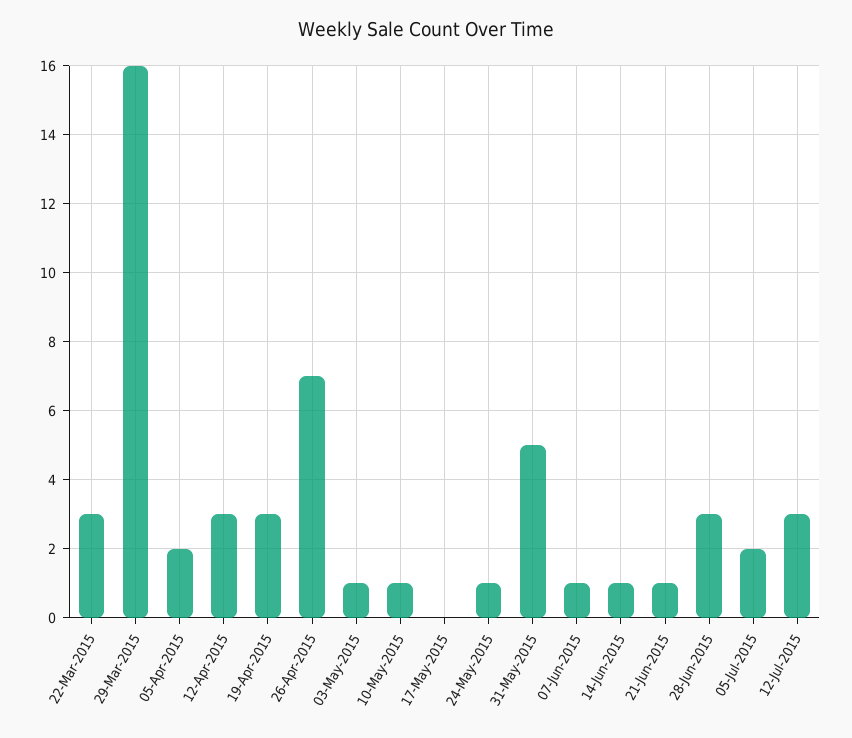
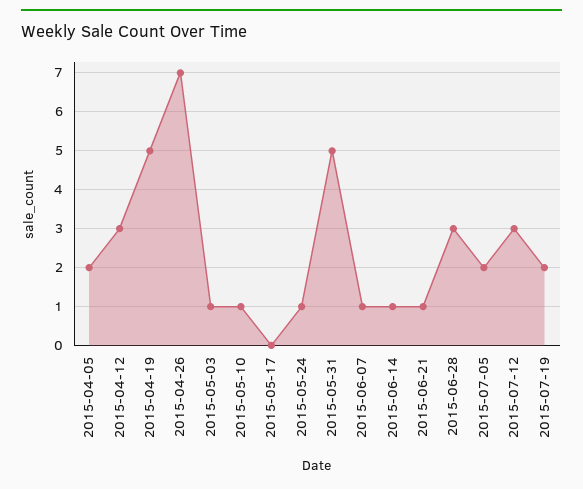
22-Mar-2015: 3 -> none
29-Mar-2015: 16 -> none
19-Apr-2015: 3 -> 5
2015-07-19: none -> 2

